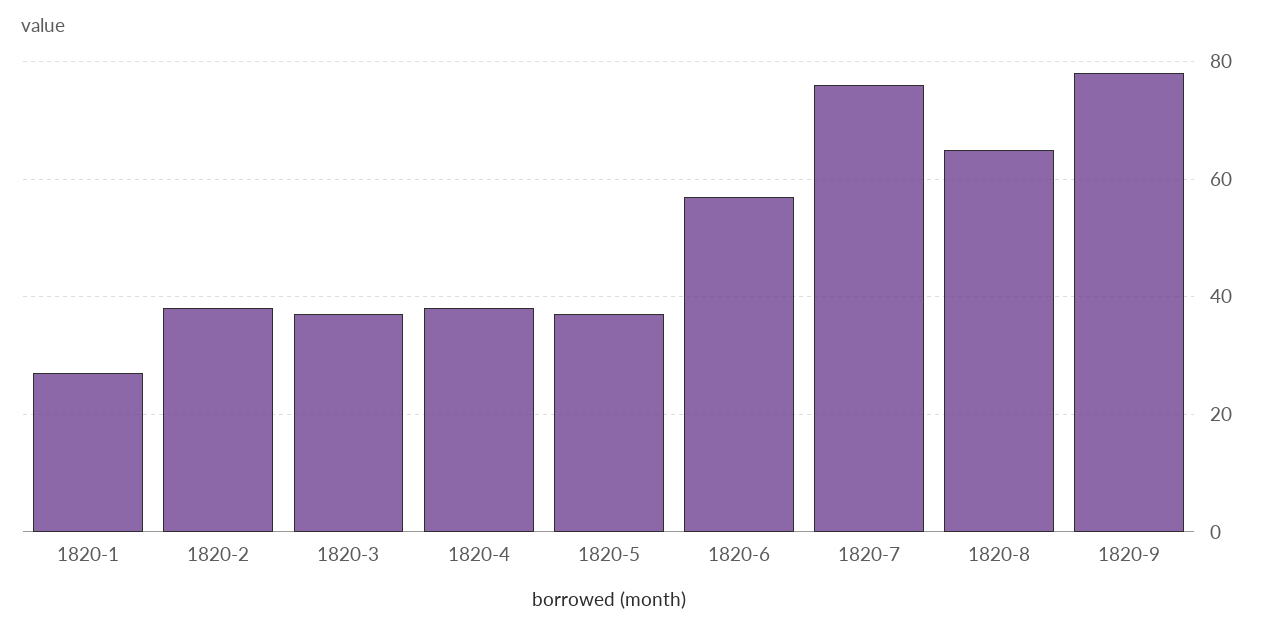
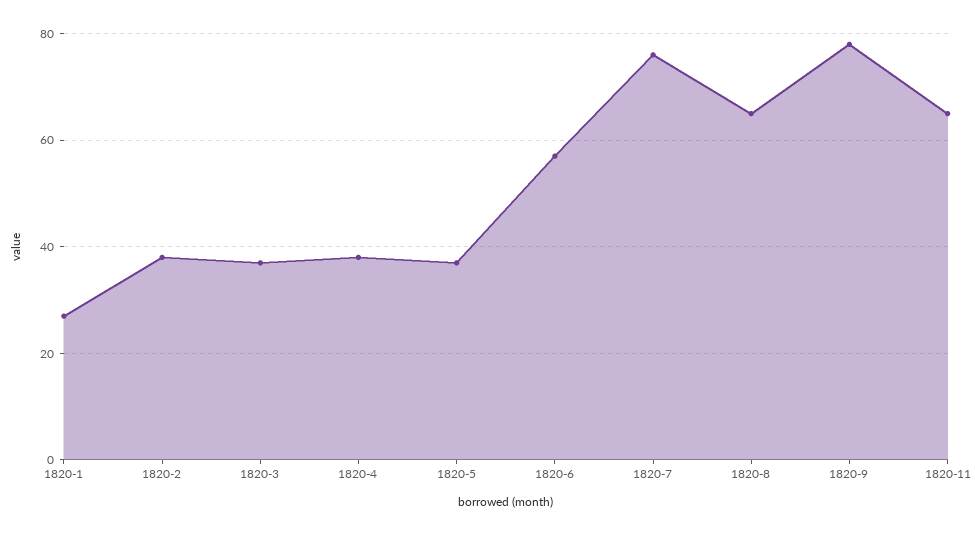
1820-11: none -> 65

